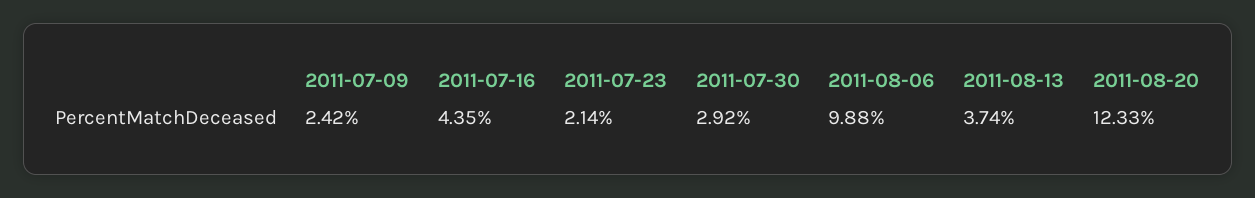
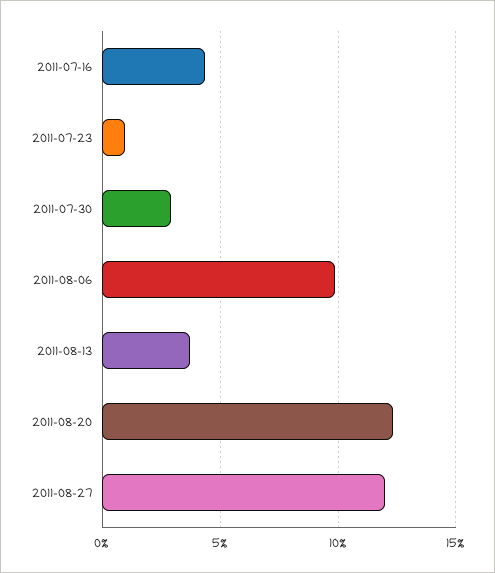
2011-07-09: 2.42 -> none
2011-07-23: 2.14 -> 1
2011-08-27: none -> 12

